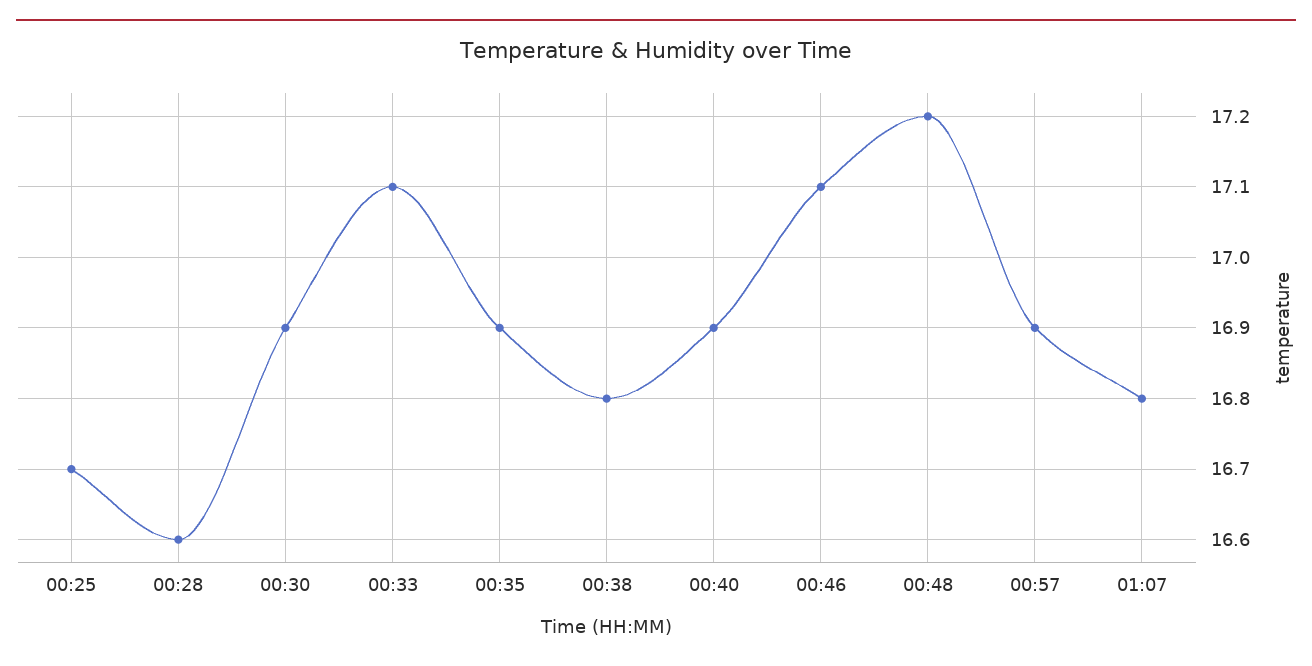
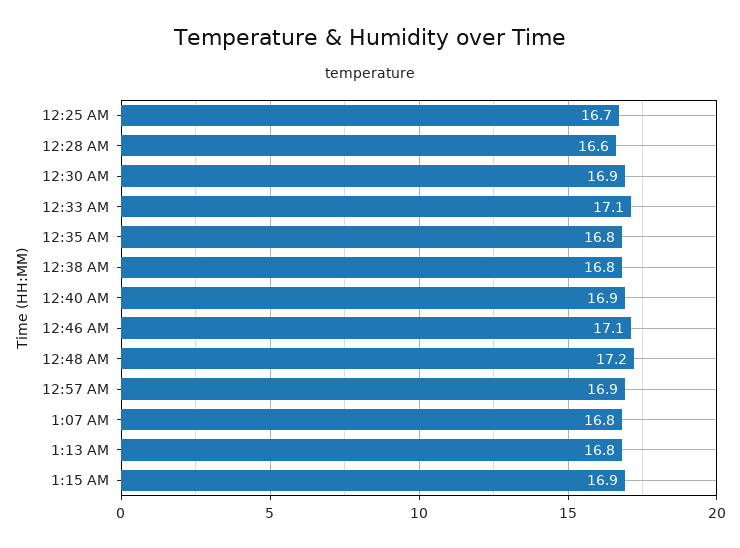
00:35: 16.9 -> 16.8
1:13 AM: none -> 16.8
1:15 AM: none -> 16.9

